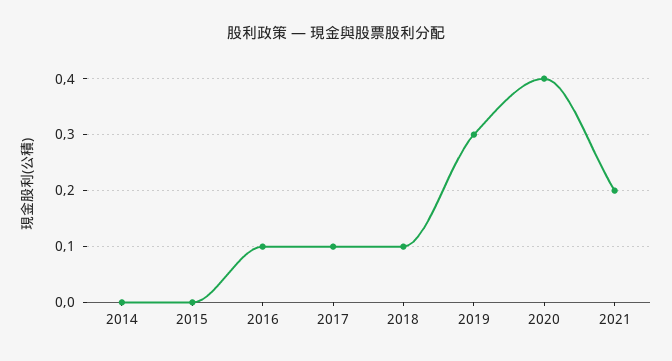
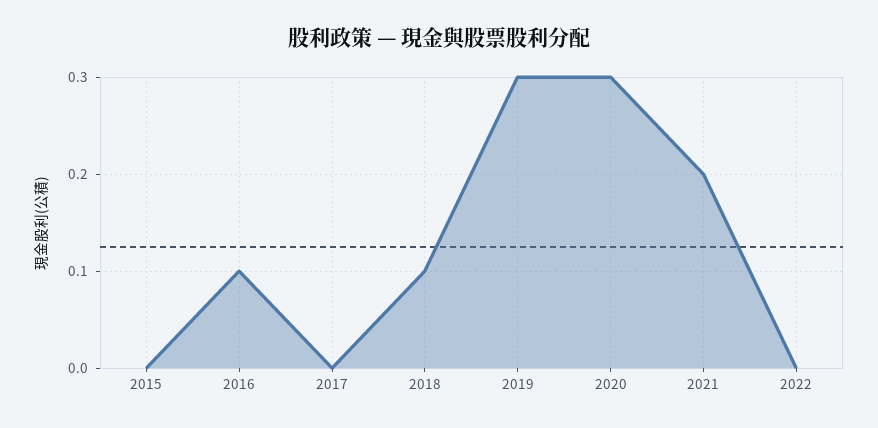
2014: 0 -> none
2017: 0.1 -> 0
2020: 0.4 -> 0.3
2022: none -> 0

